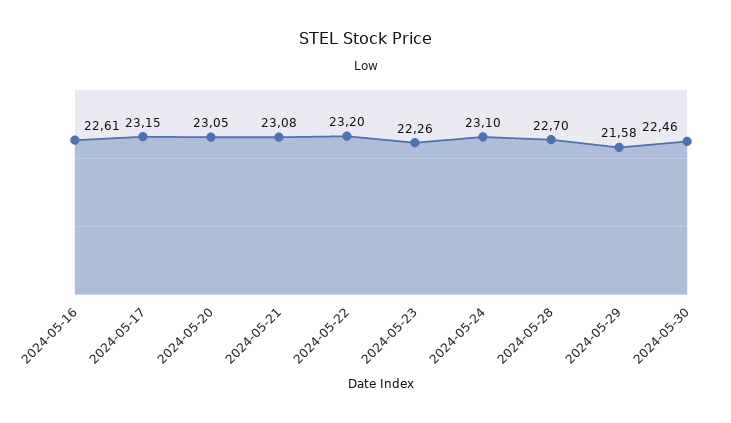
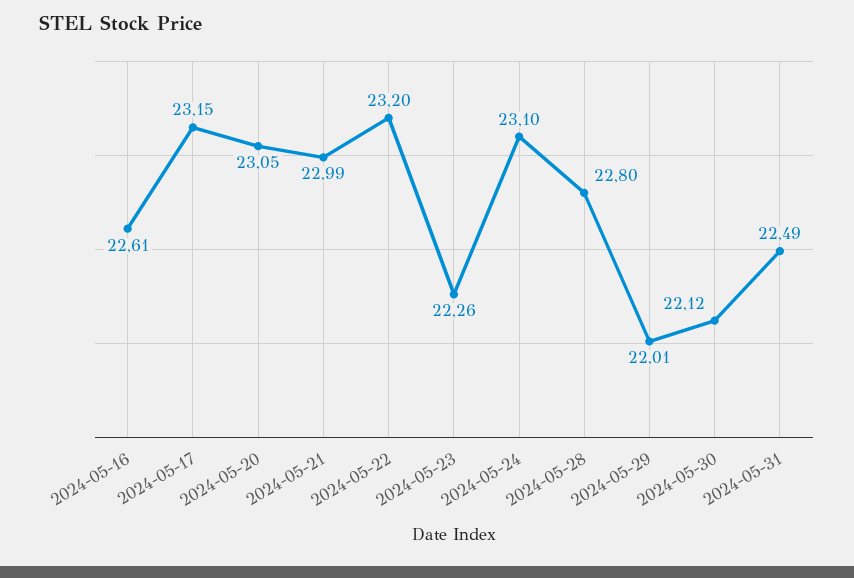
2024-05-21: 23.08 -> 22.99
2024-05-28: 22.7 -> 22.8
2024-05-29: 21.58 -> 22.01
2024-05-30: 22.46 -> 22.12
2024-05-31: none -> 22.49

